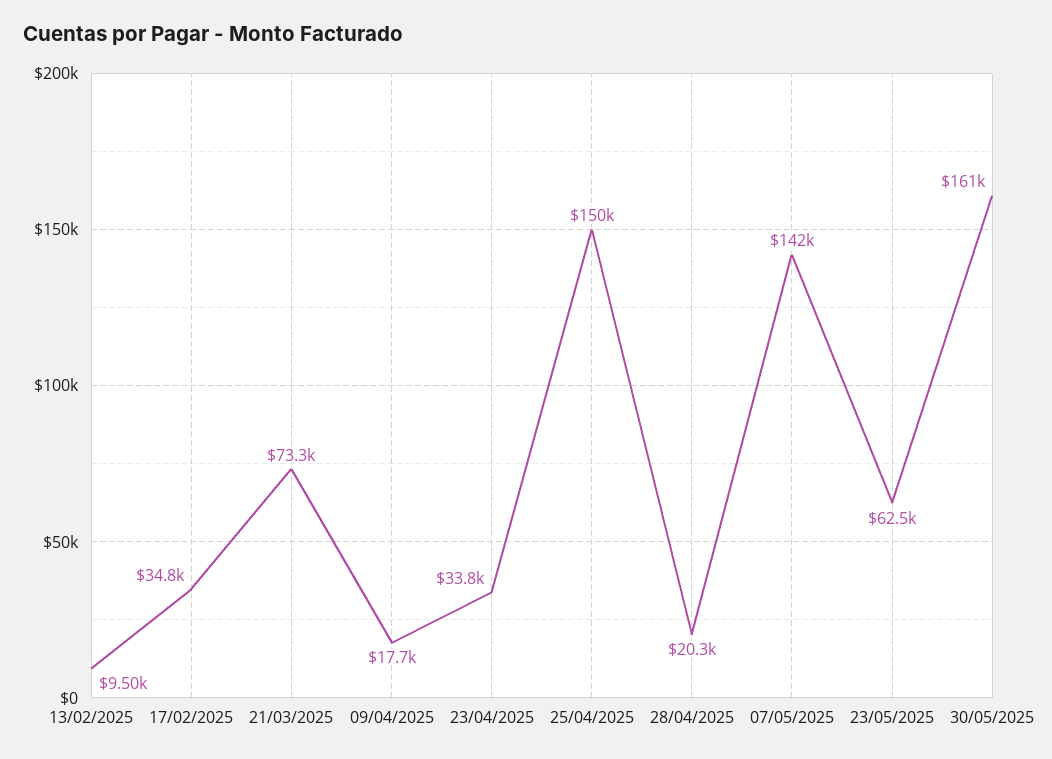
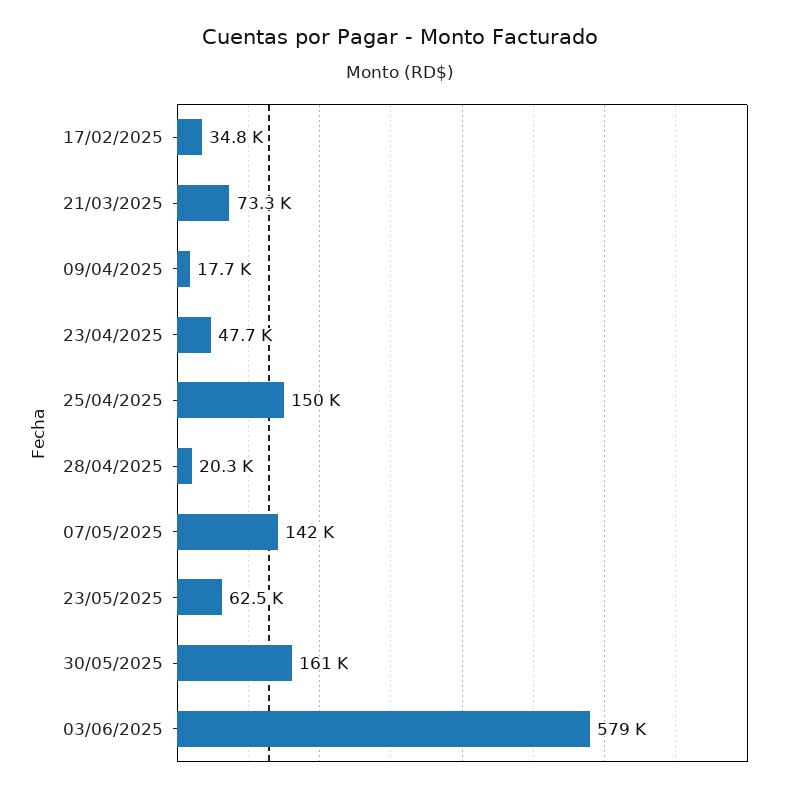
13/02/2025: 9500 -> none
23/04/2025: 33800 -> 47700
03/06/2025: none -> 579000

